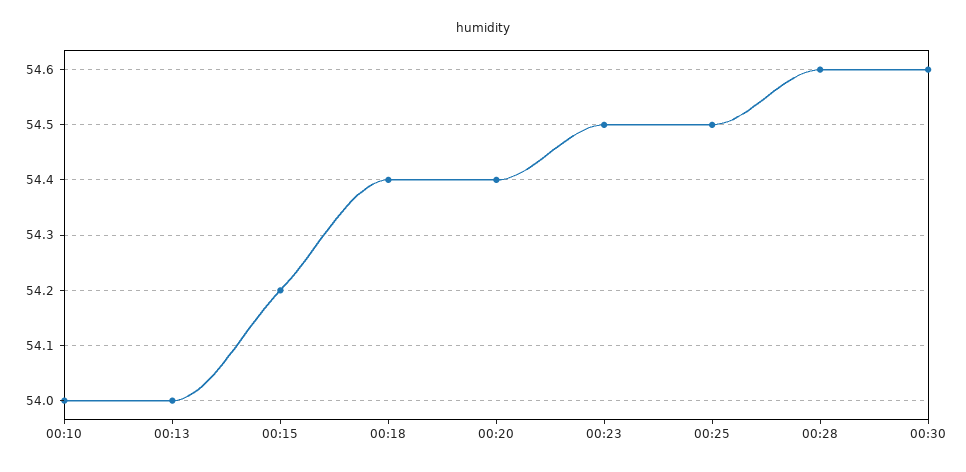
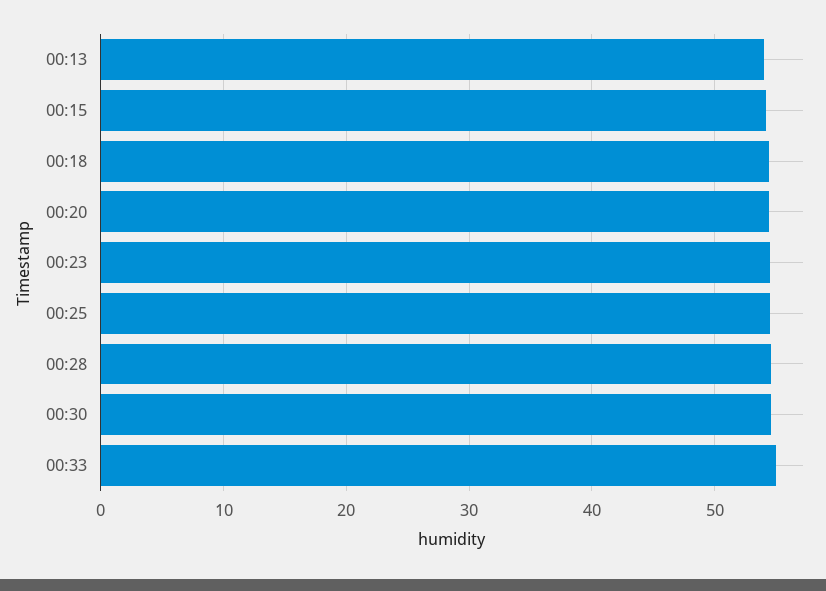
00:10: 54 -> none
00:33: none -> 55

